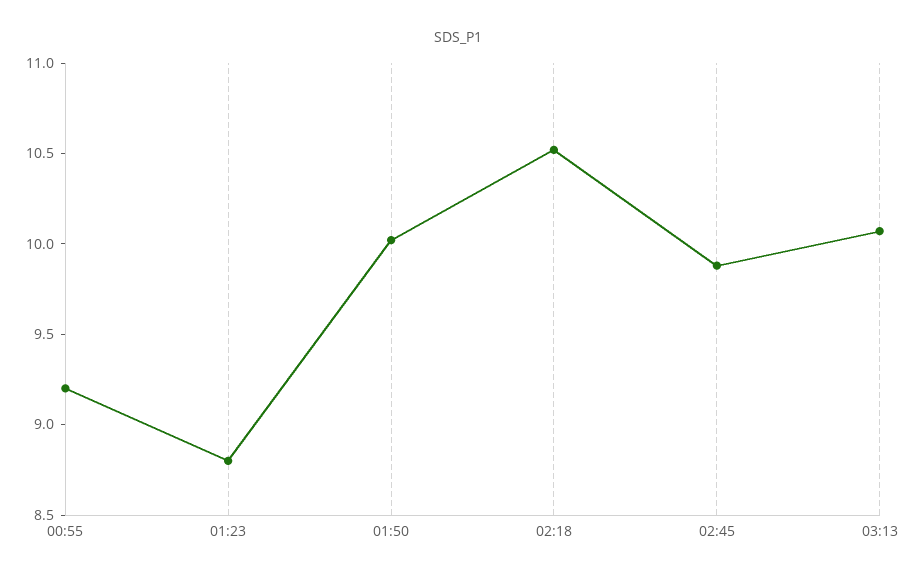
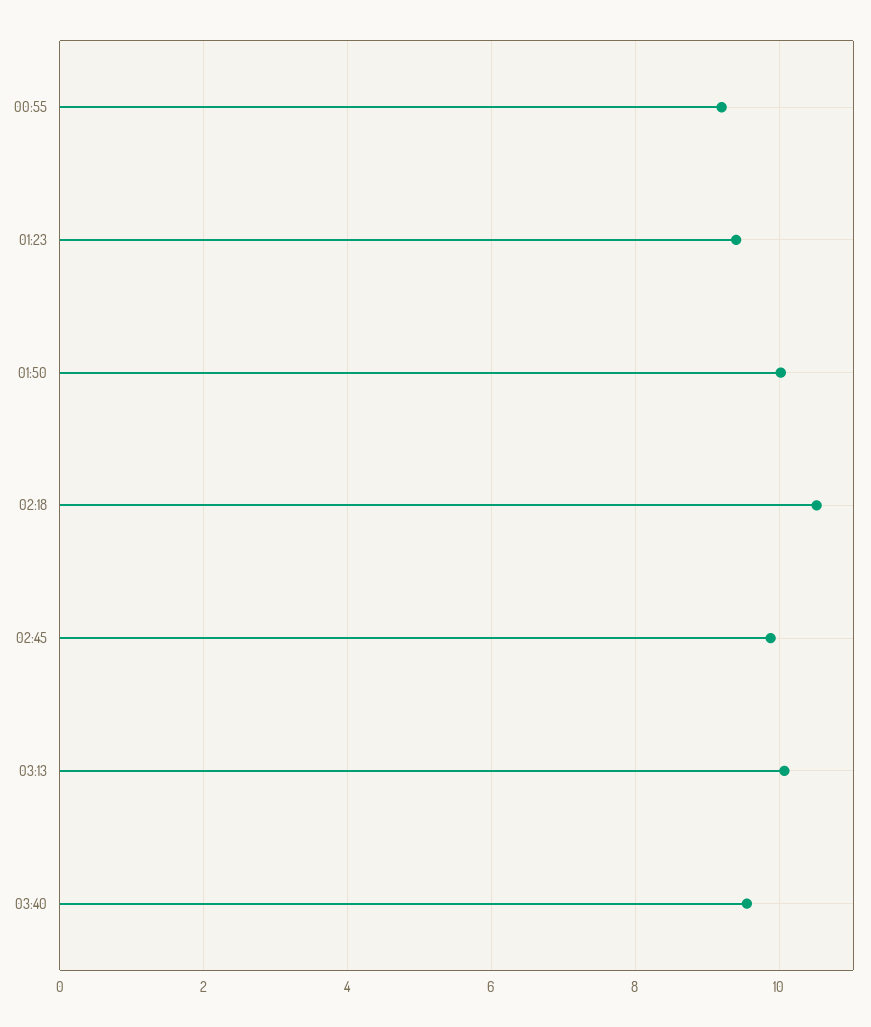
01:23: 8.8 -> 9.4
03:40: none -> 9.6

